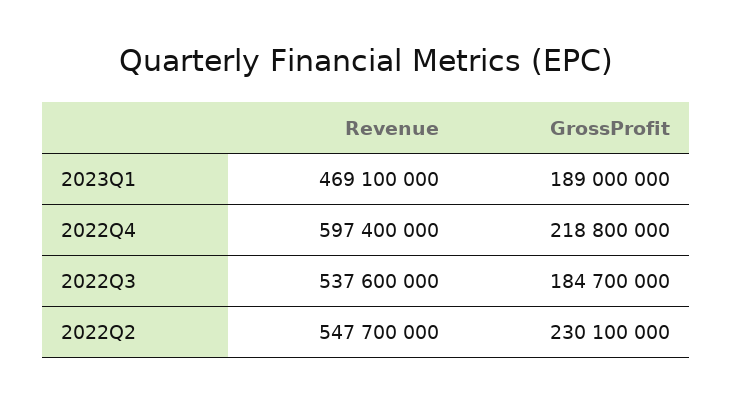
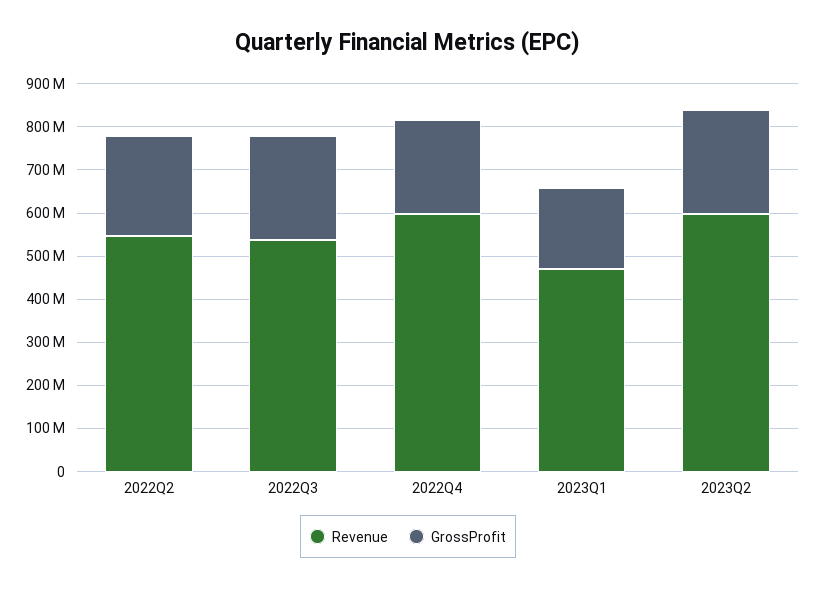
GrossProfit, 2022Q3: 184700000 -> 240000000
Revenue, 2023Q2: none -> 600000000
GrossProfit, 2023Q2: none -> 240000000

